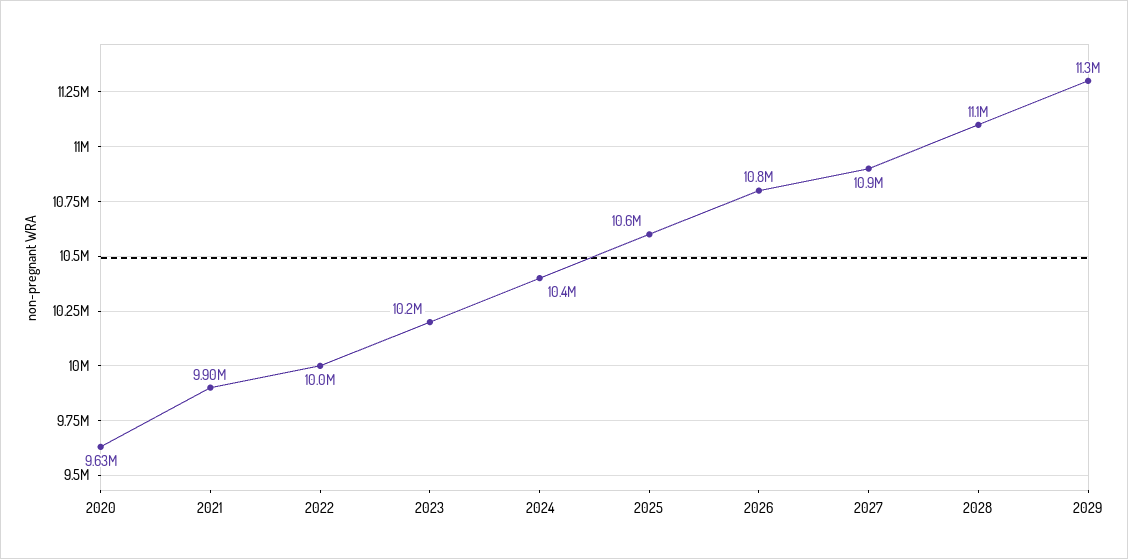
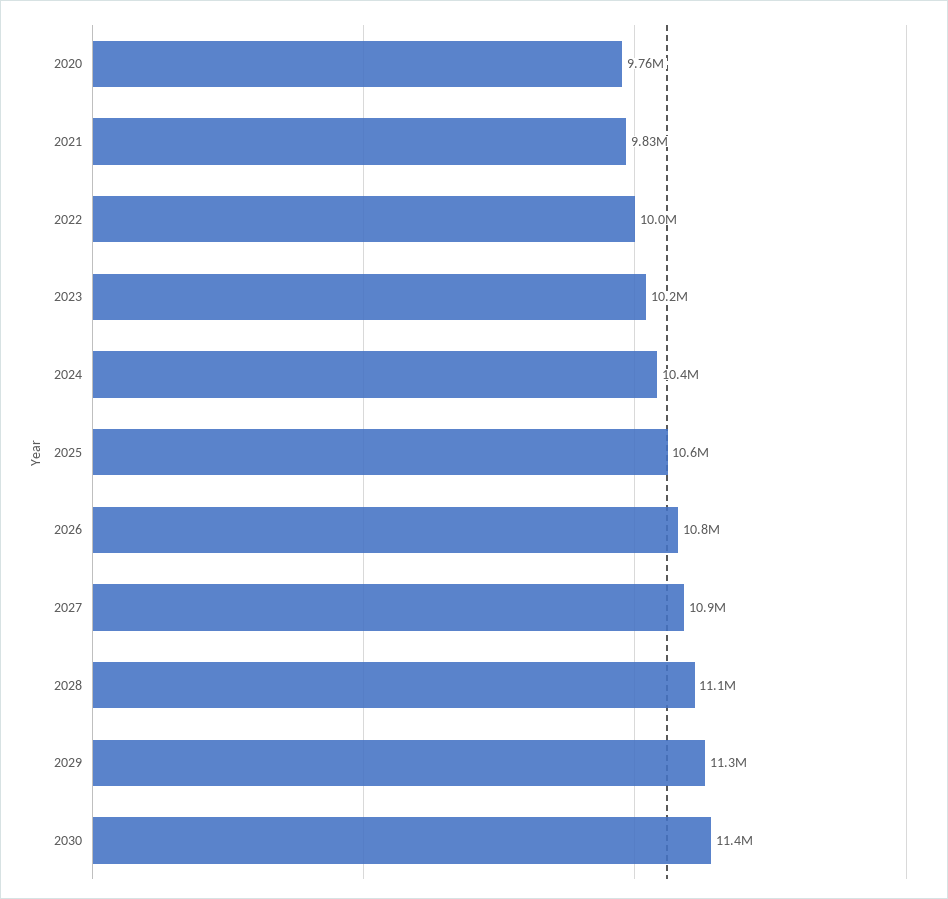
2020: 9630000 -> 9760000
2021: 9900000 -> 9830000
2030: none -> 11400000

